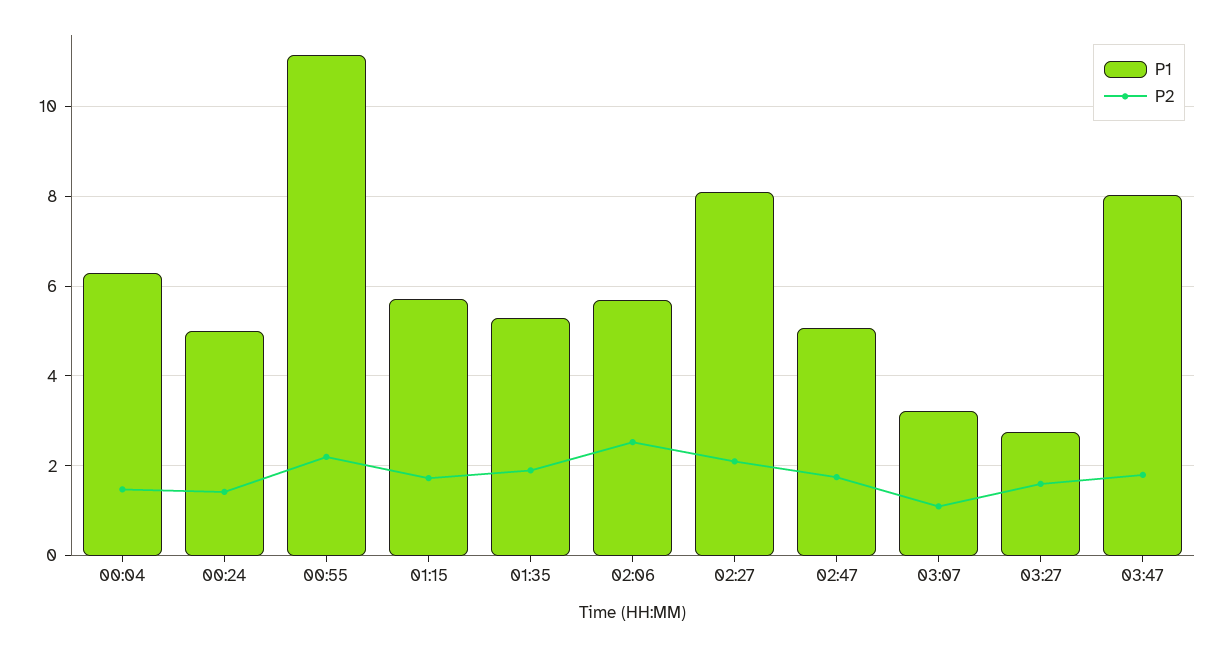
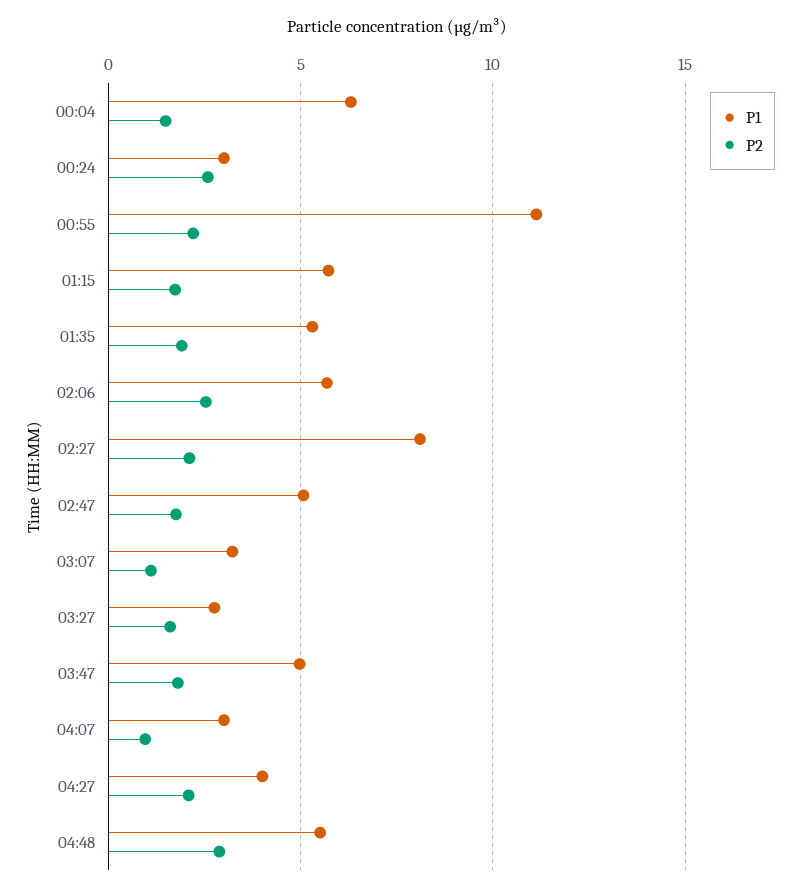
P1, 00:24: 5 -> 3
P2, 00:24: 1.4 -> 2.5
P1, 03:47: 8 -> 5
P1, 04:07: none -> 3
P2, 04:07: none -> 1
P1, 04:27: none -> 4
P2, 04:27: none -> 2
P1, 04:48: none -> 5.5
P2, 04:48: none -> 3

